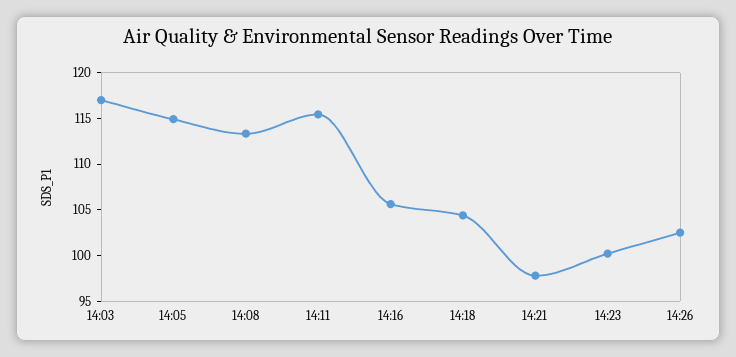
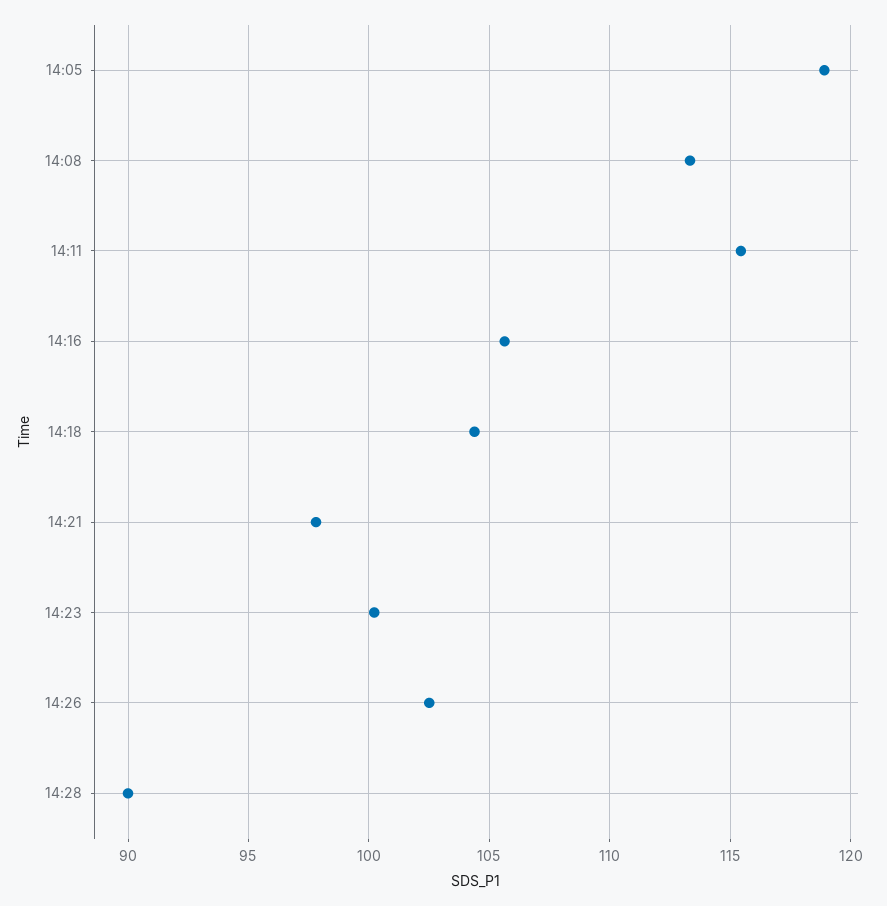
14:03: 117 -> none
14:05: 115 -> 119
14:28: none -> 90

